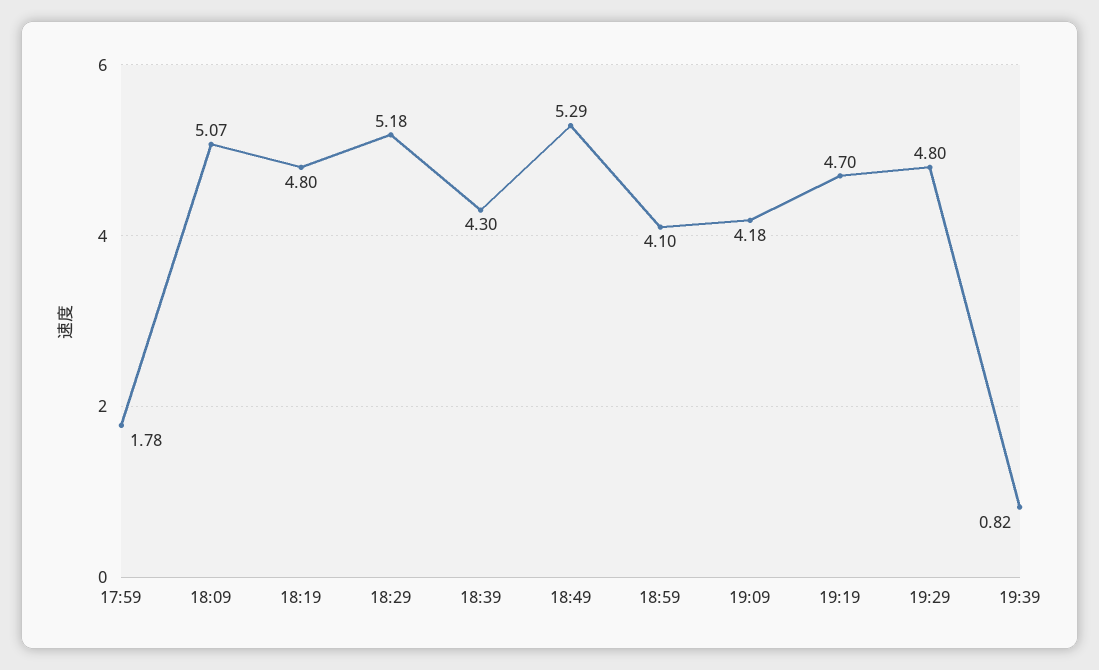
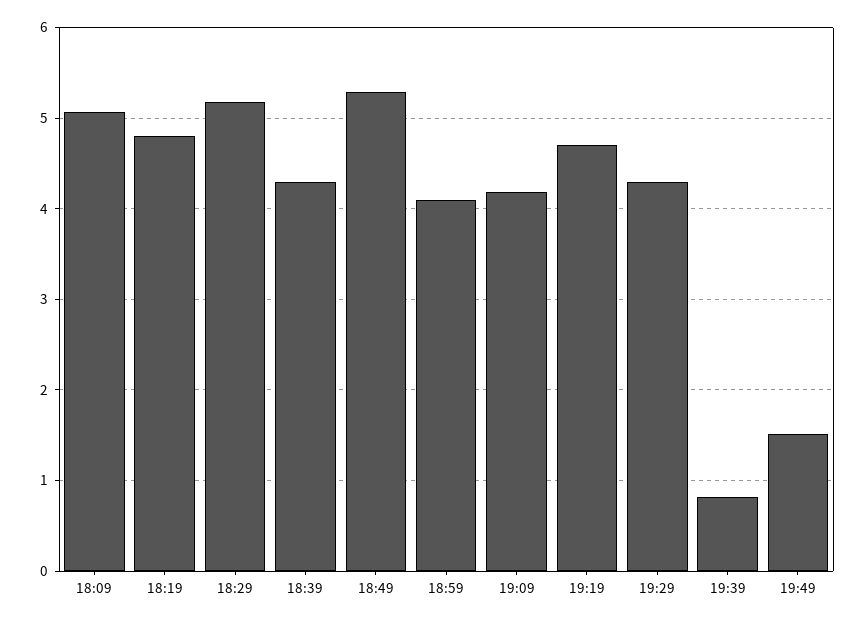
17:59: 1.78 -> none
19:29: 4.8 -> 4.3
19:49: none -> 1.5

